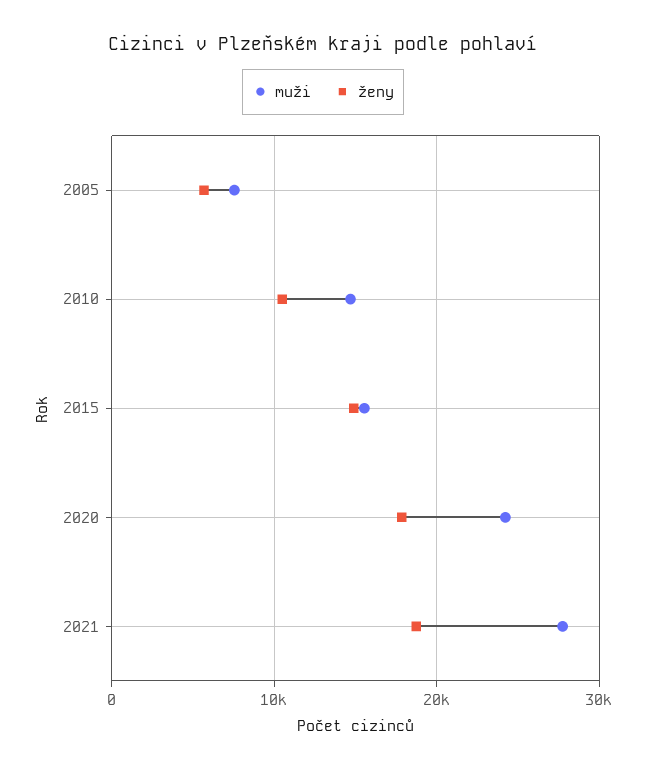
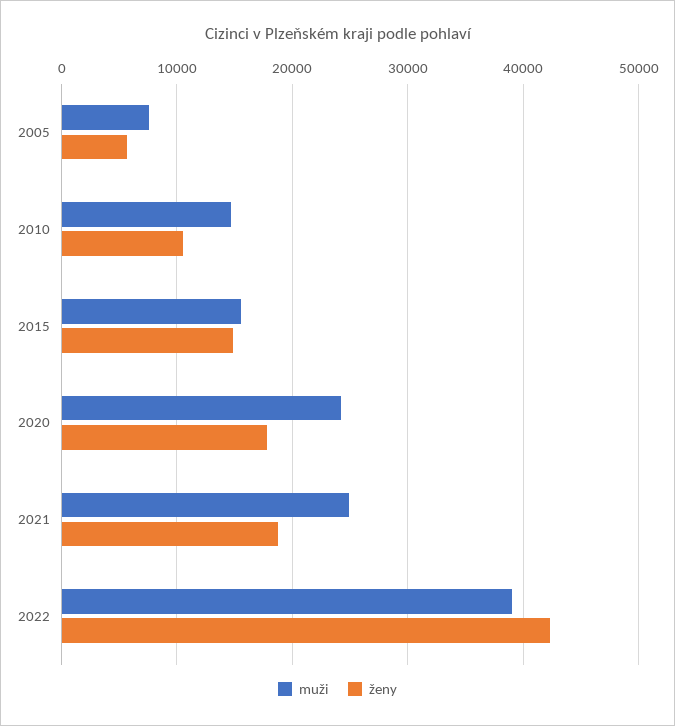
muži, 2021: 28000 -> 25000
muži, 2022: none -> 39000
ženy, 2022: none -> 42000

